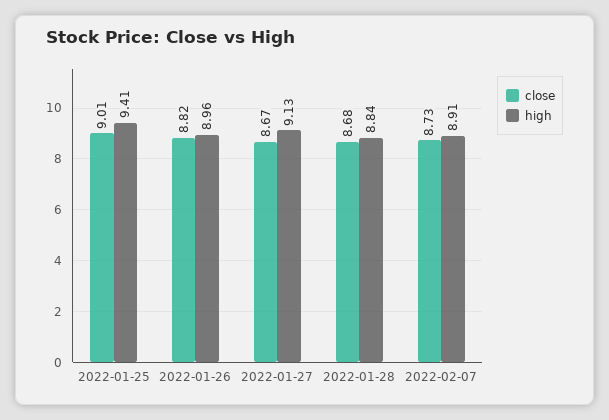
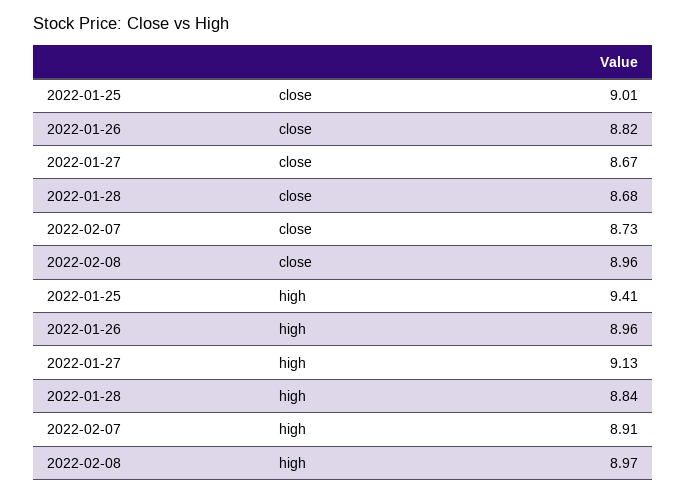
close, 2022-02-08: none -> 8.96
high, 2022-02-08: none -> 8.97

